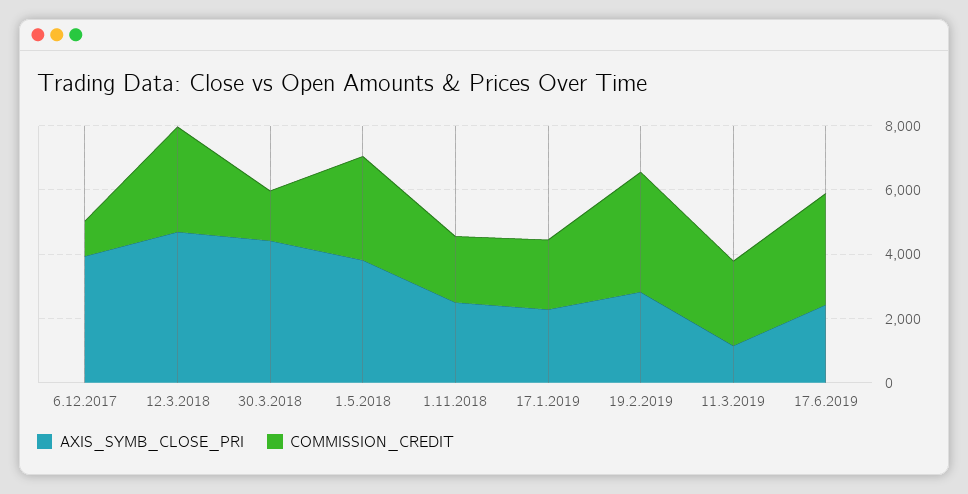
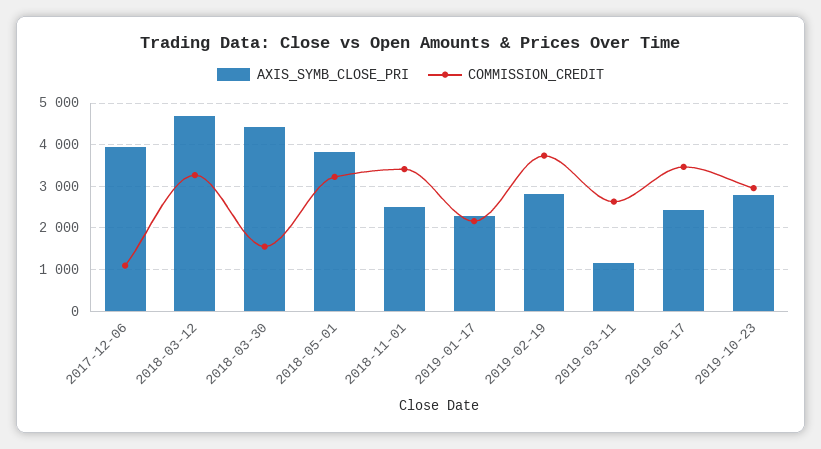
COMMISSION_CREDIT, 1.11.2018: 2000 -> 3400
AXIS_SYMB_CLOSE_PRI, 2019-10-23: none -> 2800
COMMISSION_CREDIT, 2019-10-23: none -> 3000

